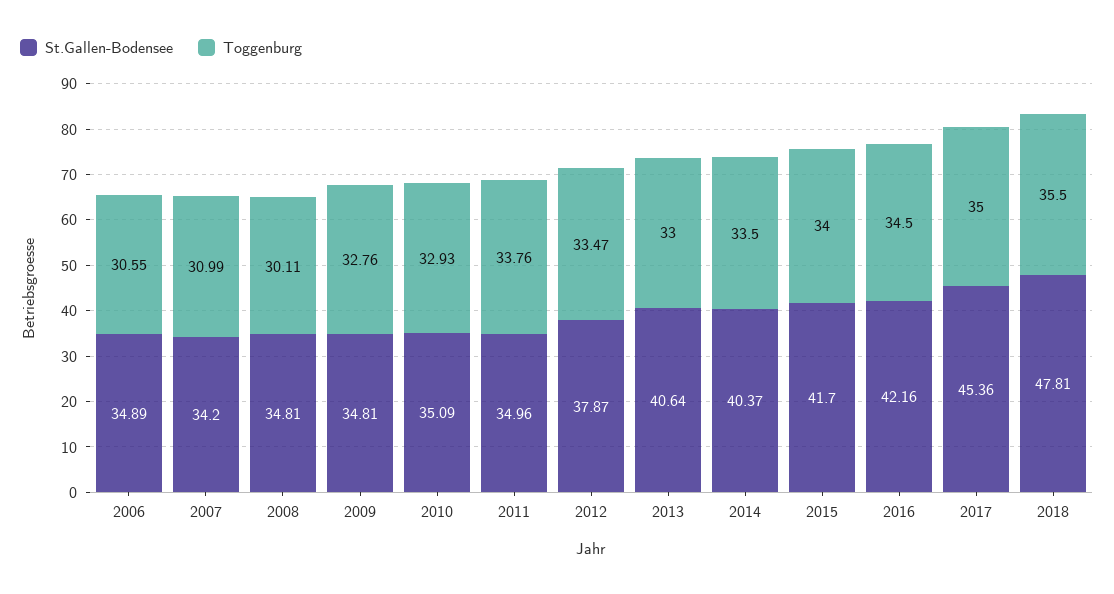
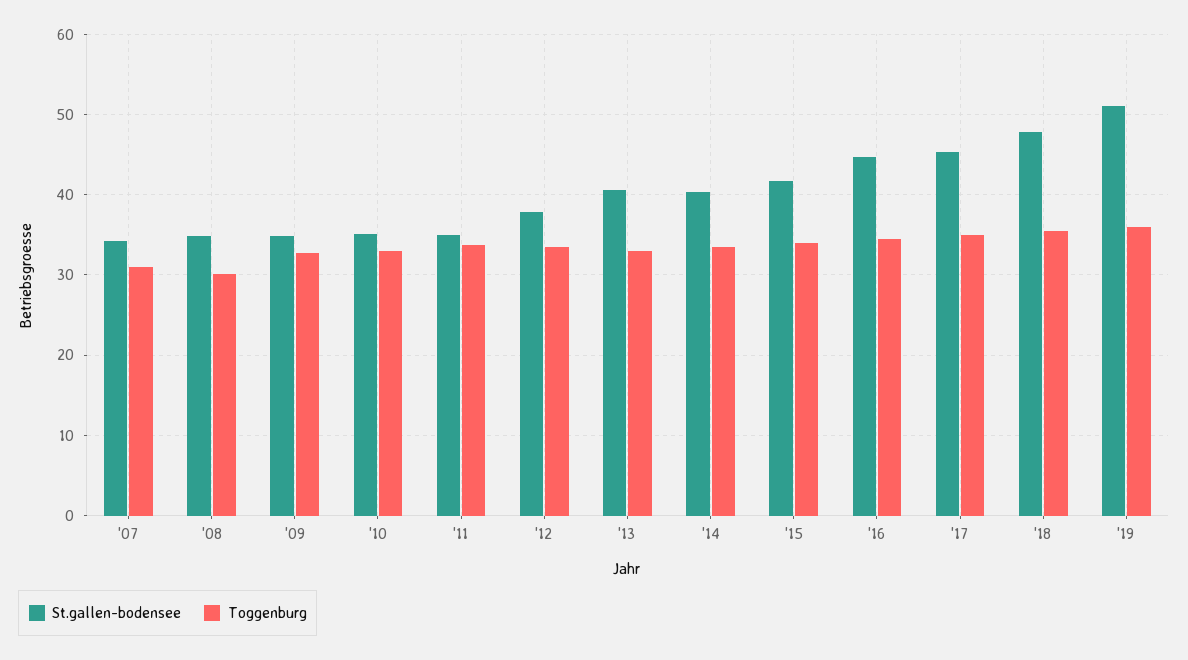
St.Gallen-Bodensee, 2006: 34.89 -> none
Toggenburg, 2006: 30.55 -> none
St.Gallen-Bodensee, 2016: 42.16 -> 45
St.Gallen-Bodensee, '19: none -> 51
Toggenburg, '19: none -> 36

